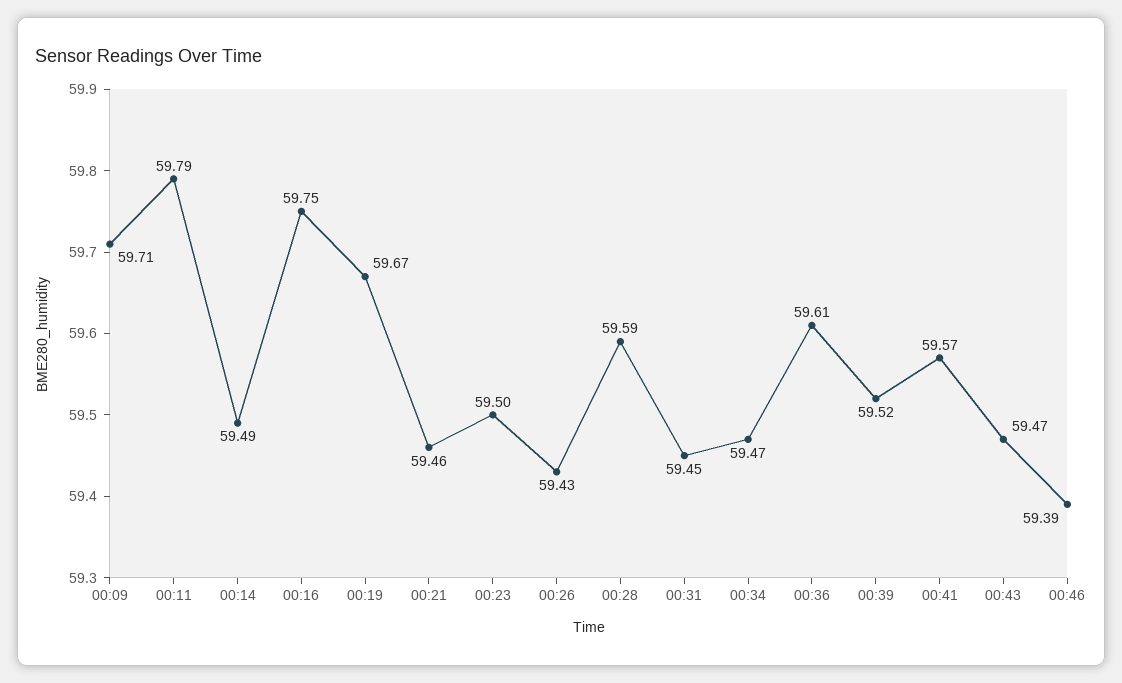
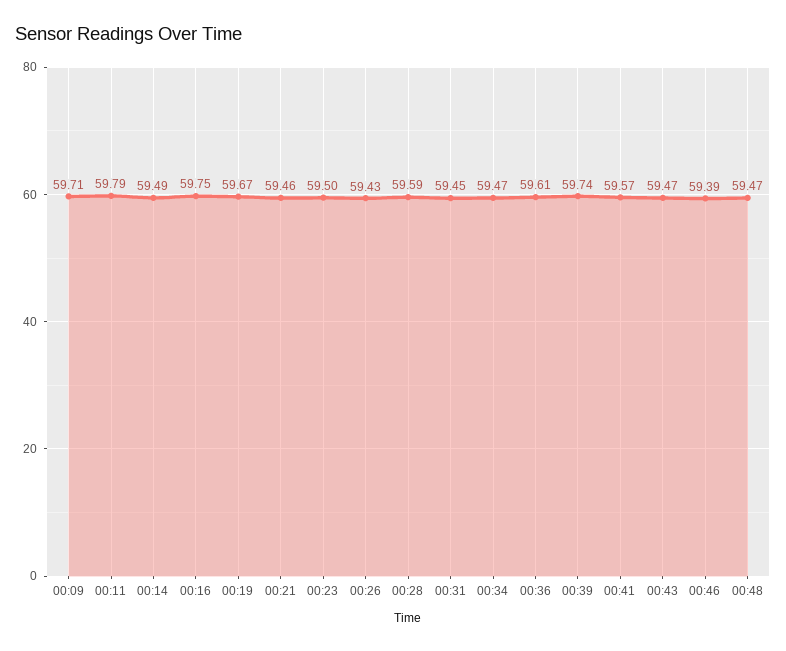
00:39: 59.52 -> 59.74
00:48: none -> 59.47

